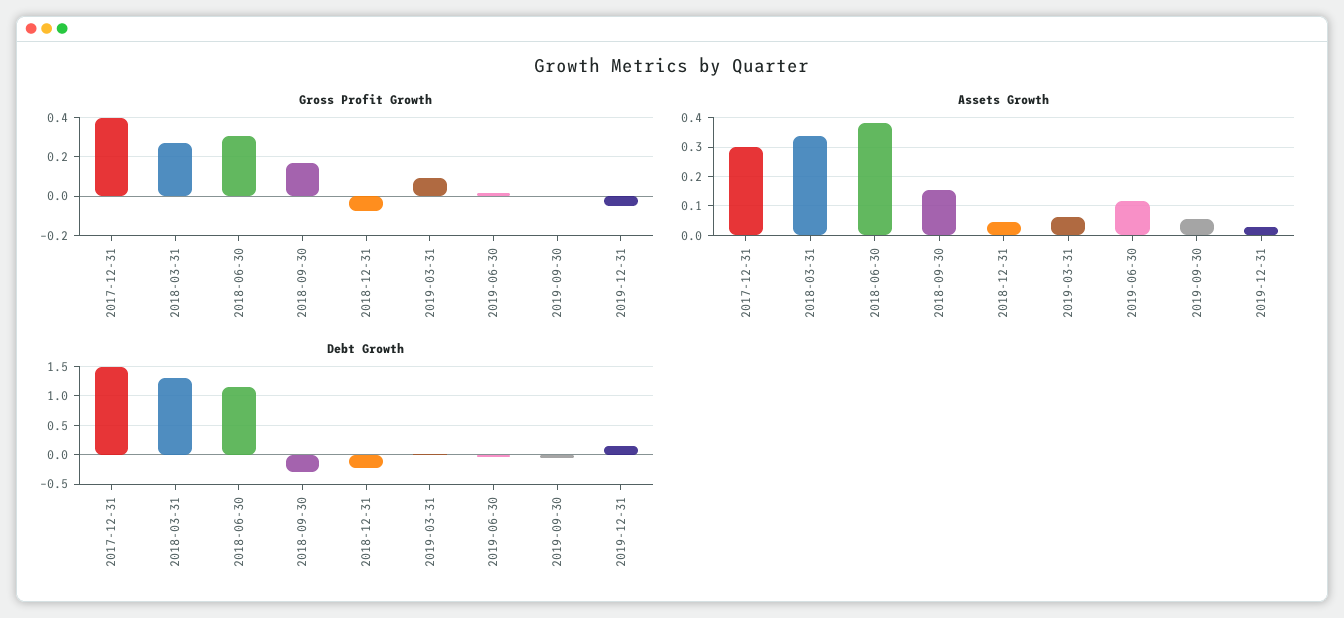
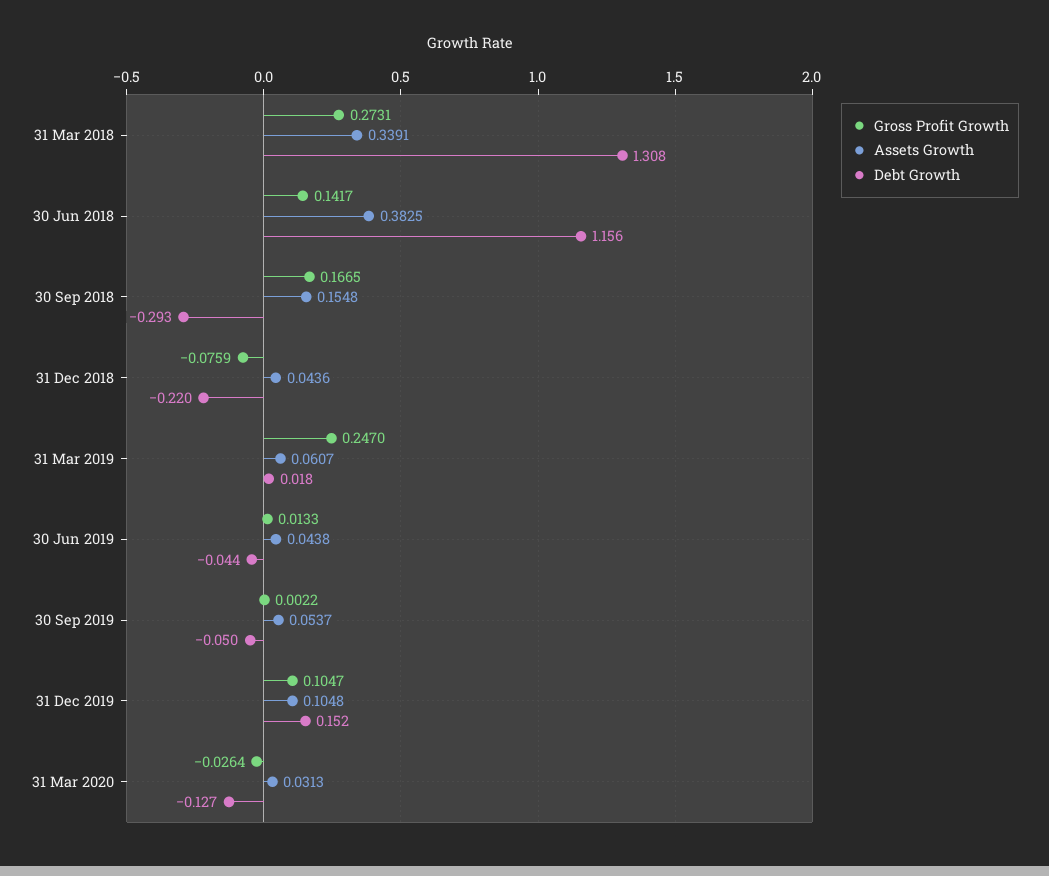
Gross Profit Growth, 2017-12-31: 0.4 -> none
Gross Profit Growth, 2018-06-30: 0.3 -> 0.1417
Gross Profit Growth, 2019-03-31: 0.1 -> 0.247
Gross Profit Growth, 2019-12-31: -0.05 -> 0.1047
Assets Growth, 2017-12-31: 0.3 -> none
Assets Growth, 2019-06-30: 0.125 -> 0.0438
Assets Growth, 2019-12-31: 0.025 -> 0.1048
Debt Growth, 2017-12-31: 1.5 -> none
Gross Profit Growth, 31 Mar 2020: none -> -0.0264
Assets Growth, 31 Mar 2020: none -> 0.0313
Debt Growth, 31 Mar 2020: none -> -0.127

